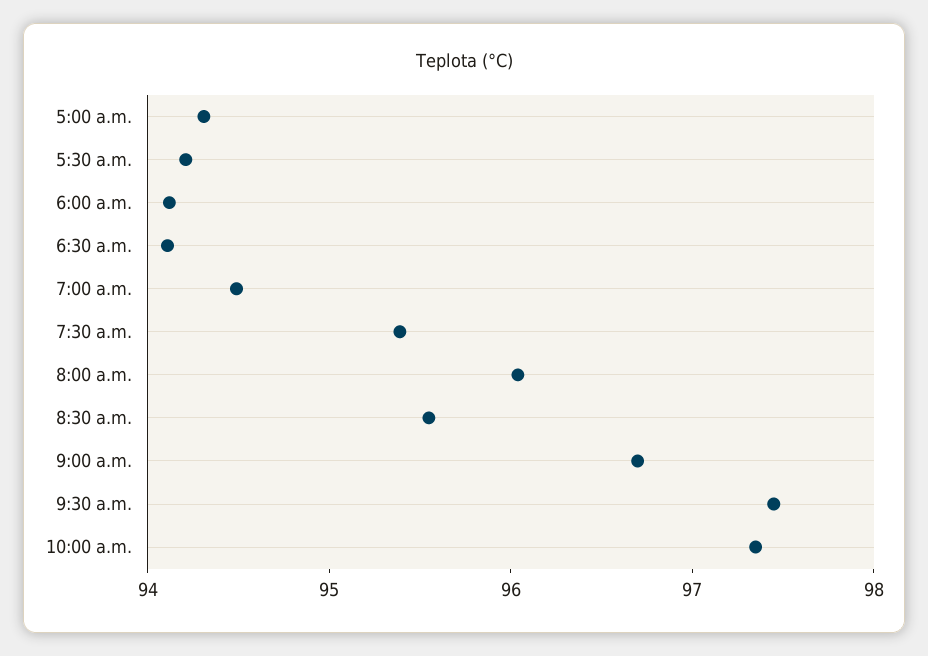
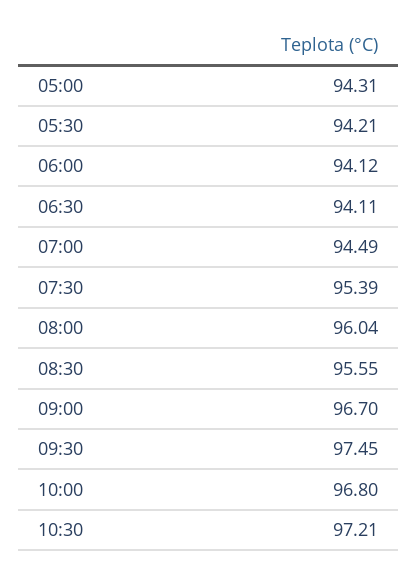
10:00 a.m.: 97.4 -> 96.8
10:30: none -> 97.21

